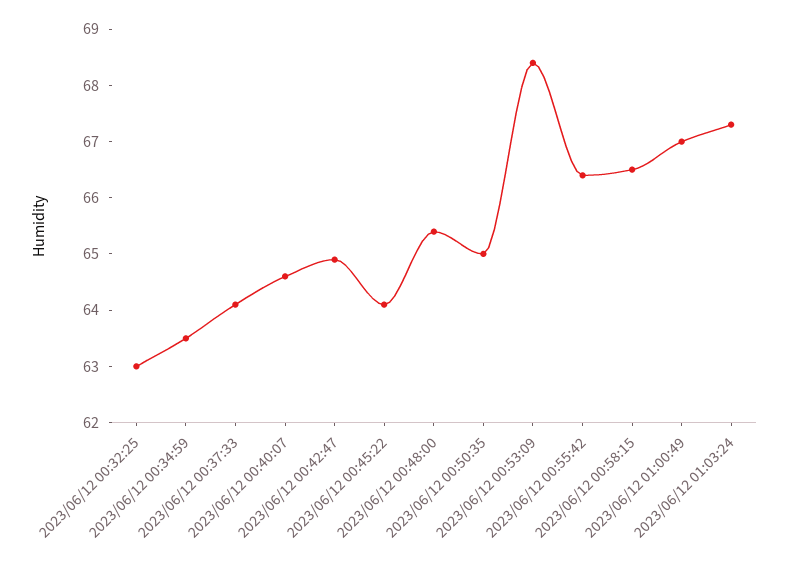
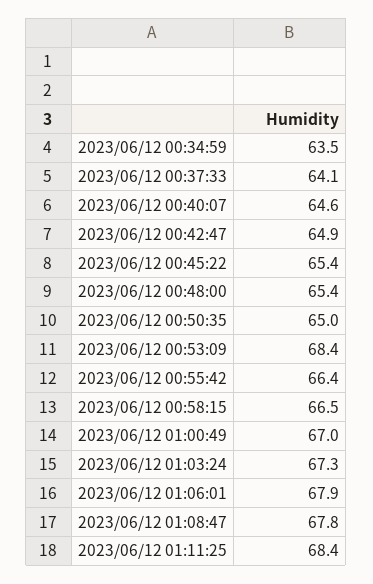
2023/06/12 00:32:25: 63 -> none
2023/06/12 00:45:22: 64 -> 65.4
2023/06/12 01:06:01: none -> 67.9
2023/06/12 01:08:47: none -> 67.8
2023/06/12 01:11:25: none -> 68.4

